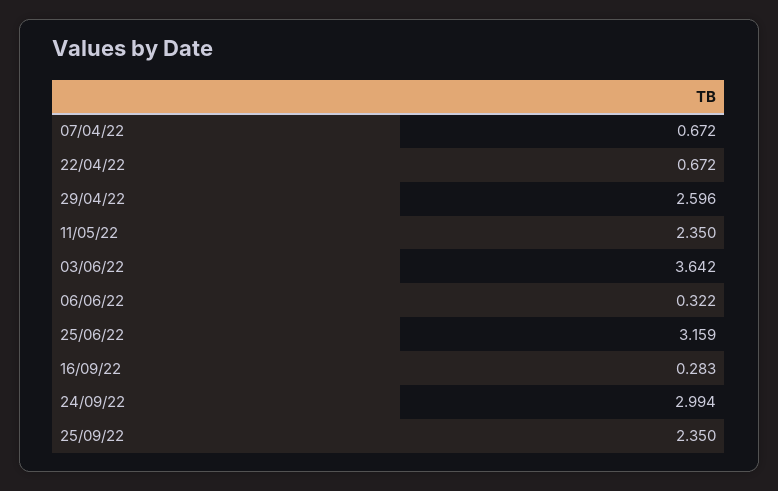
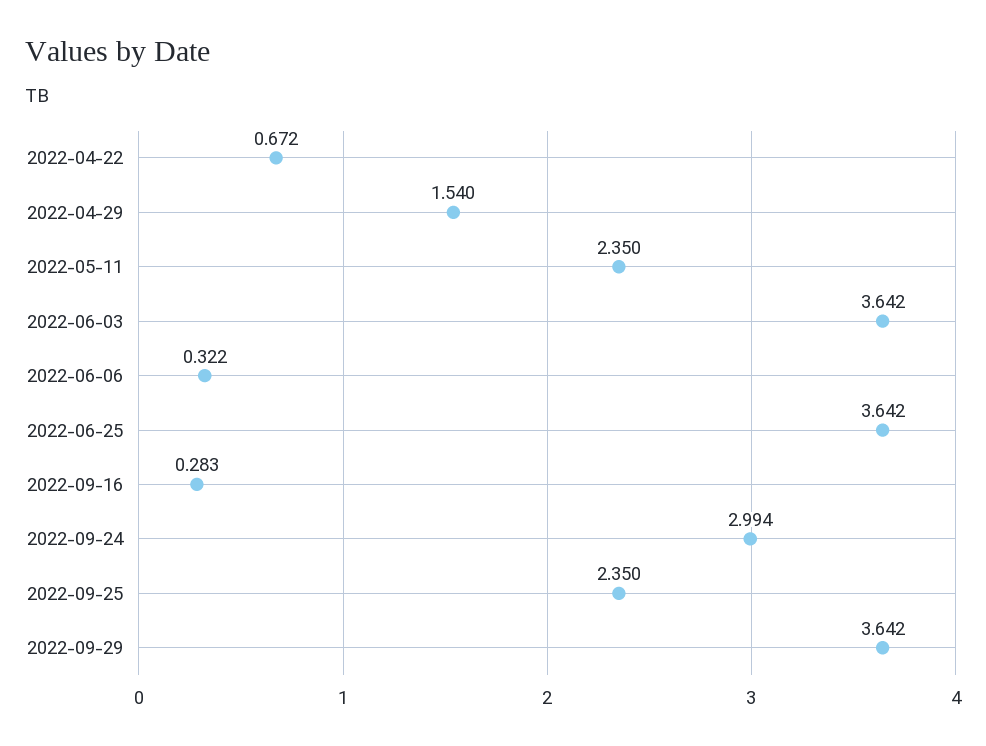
07/04/22: 0.672 -> none
29/04/22: 2.596 -> 1.54
25/06/22: 3.159 -> 3.642
2022-09-29: none -> 3.642

